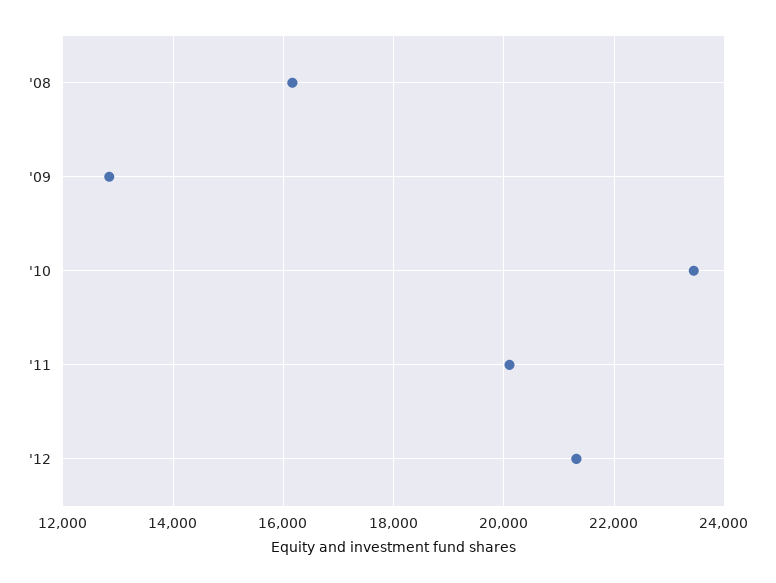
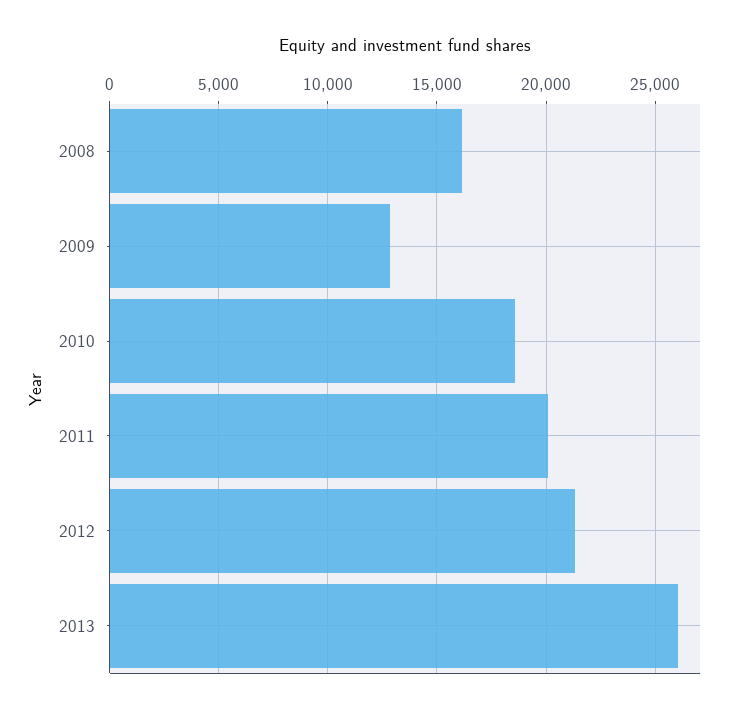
'10: 23400 -> 18500
2013: none -> 26000

